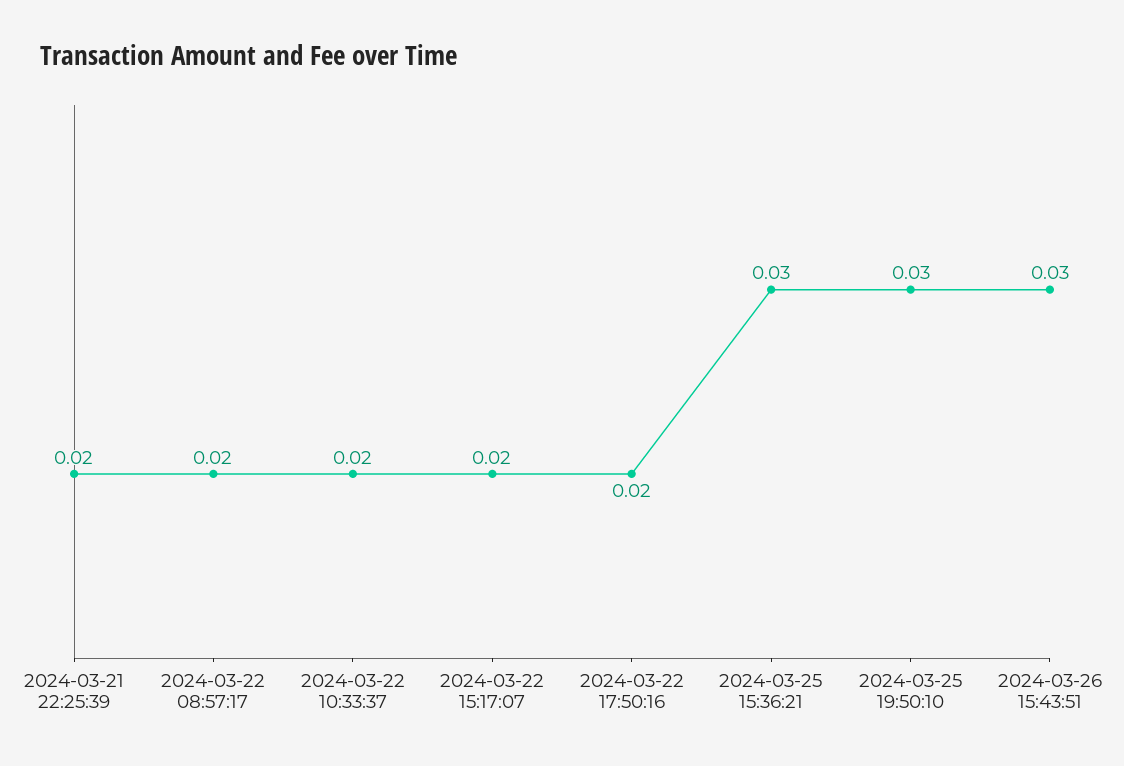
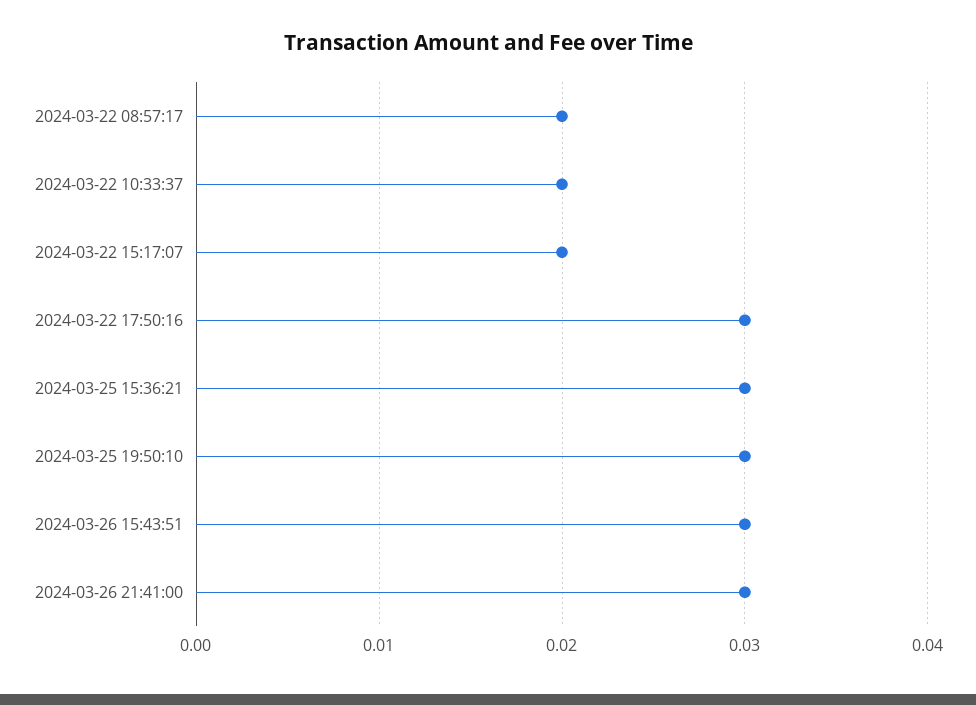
2024-03-21 22:25:39: 0.02 -> none
2024-03-22 17:50:16: 0.02 -> 0.03
2024-03-26 21:41:00: none -> 0.03

